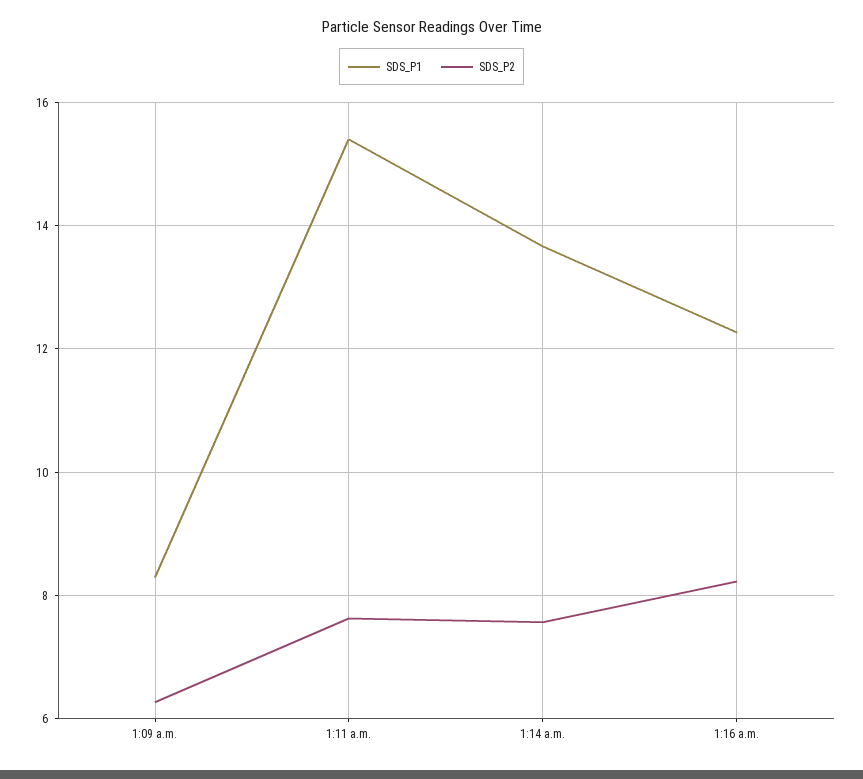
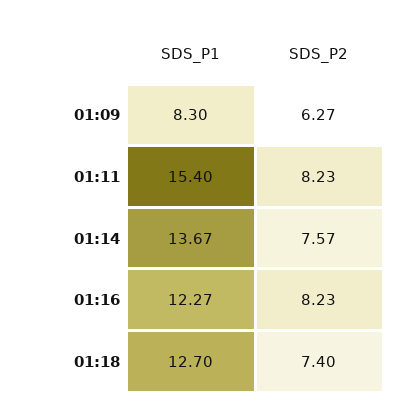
SDS_P2, 1:11 a.m.: 7.6 -> 8.23
SDS_P1, 01:18: none -> 12.7
SDS_P2, 01:18: none -> 7.4

